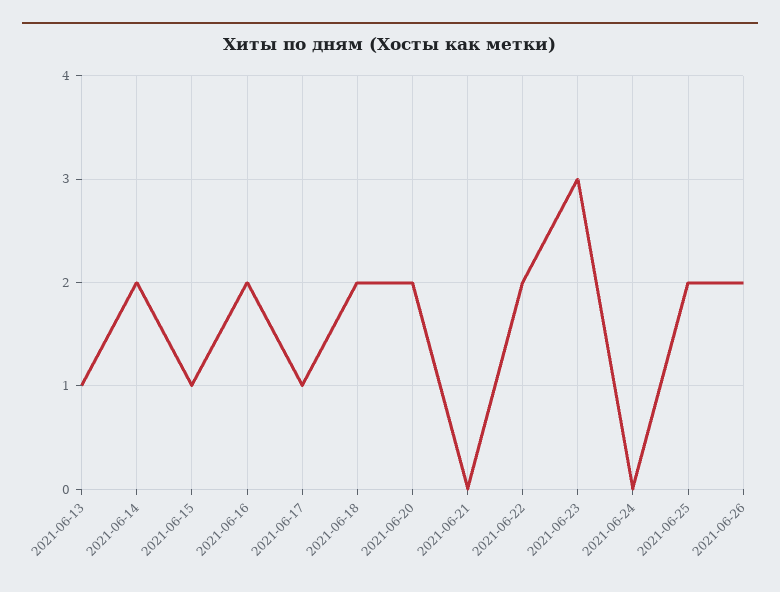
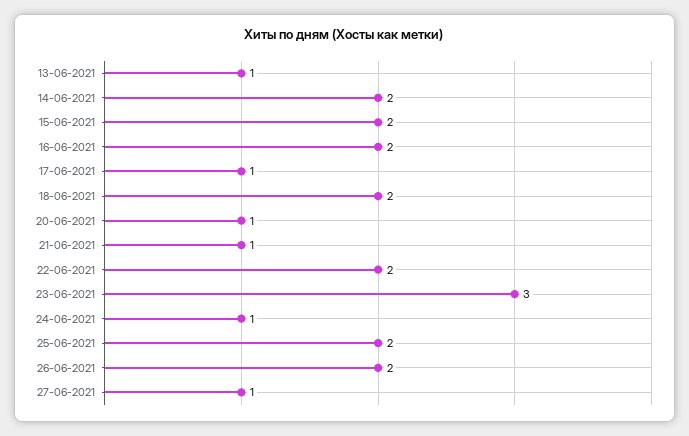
2021-06-15: 1 -> 2
2021-06-20: 2 -> 1
2021-06-21: 0 -> 1
2021-06-24: 0 -> 1
27-06-2021: none -> 1

